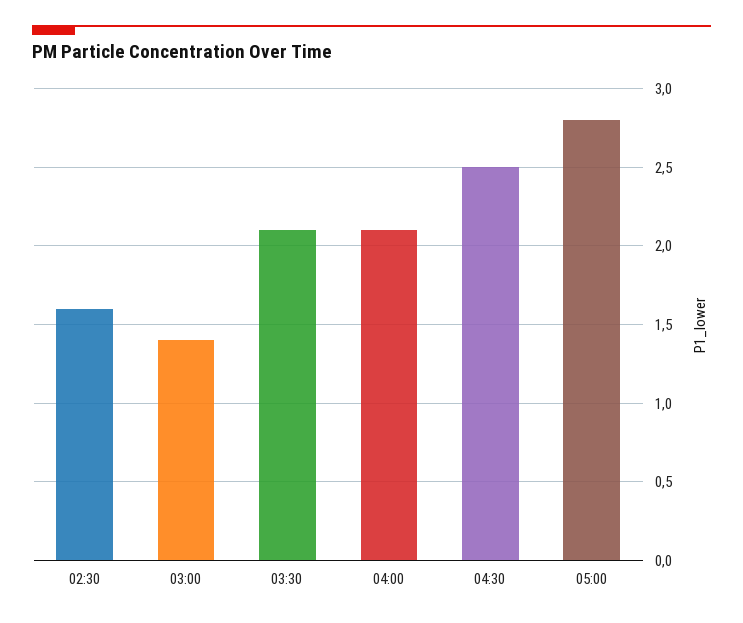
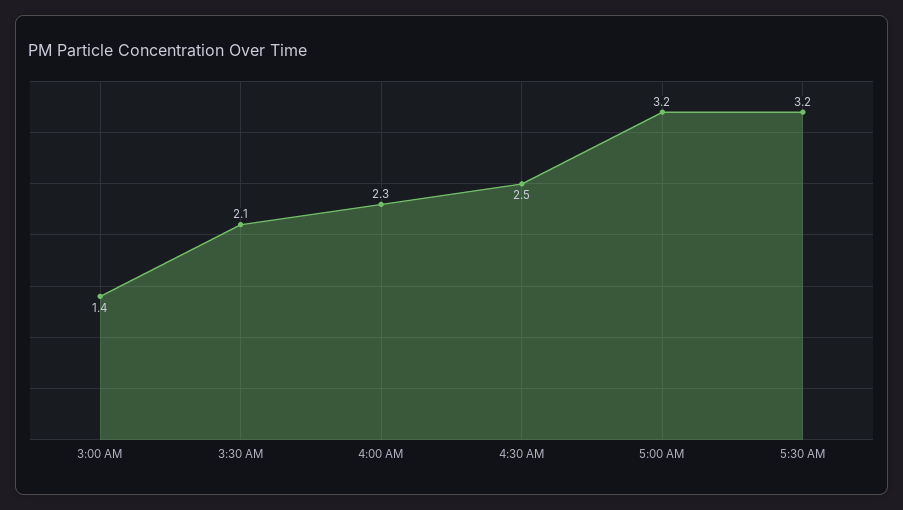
02:30: 1.6 -> none
04:00: 2.1 -> 2.3
05:00: 2.8 -> 3.2
5:30 AM: none -> 3.2

